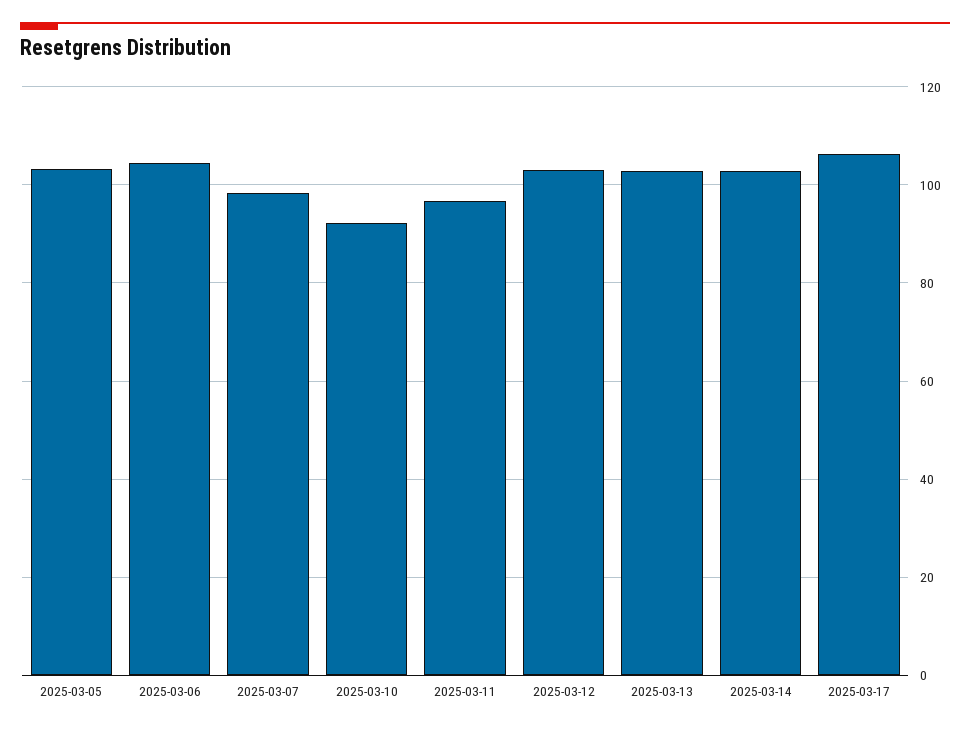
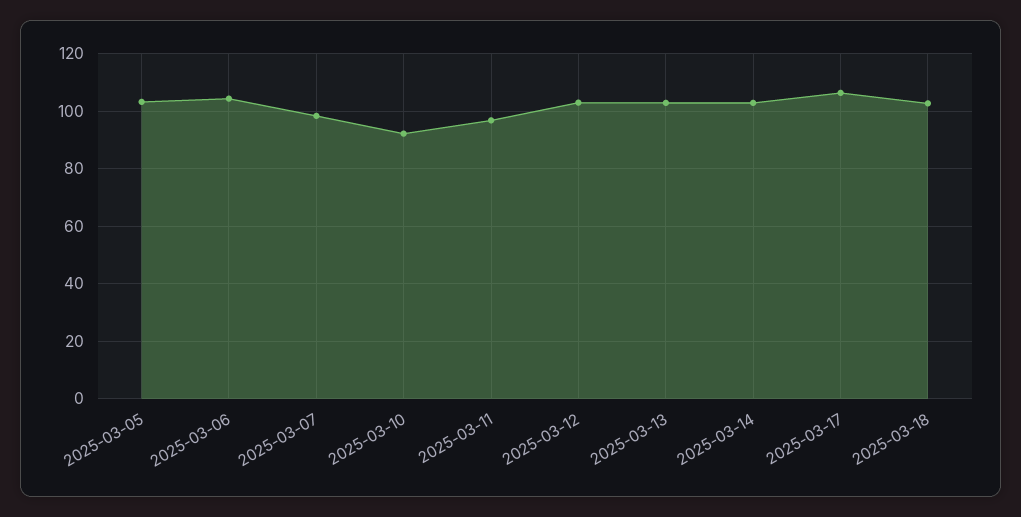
2025-03-18: none -> 102.5

